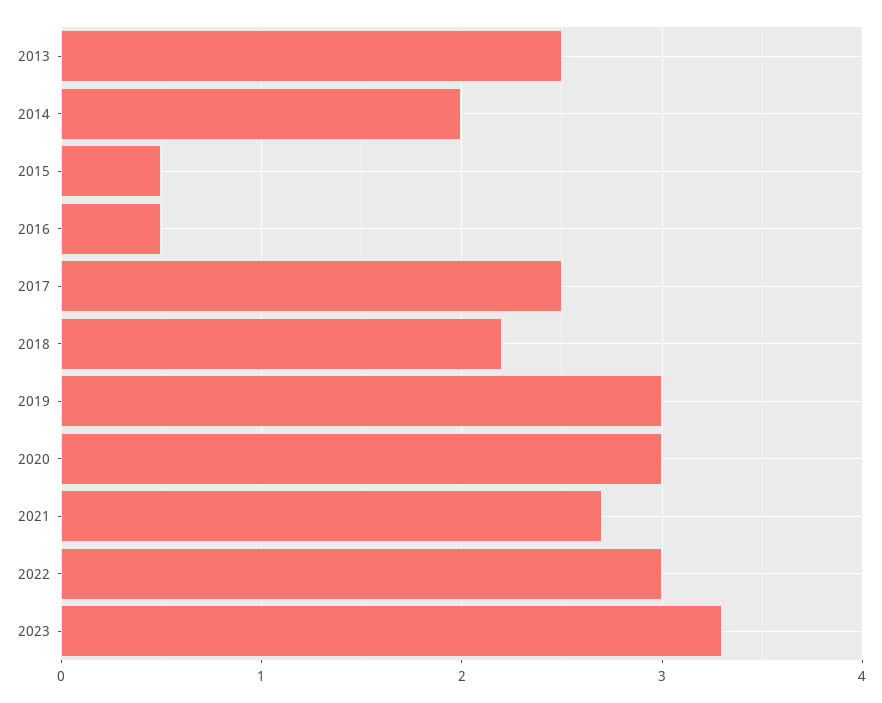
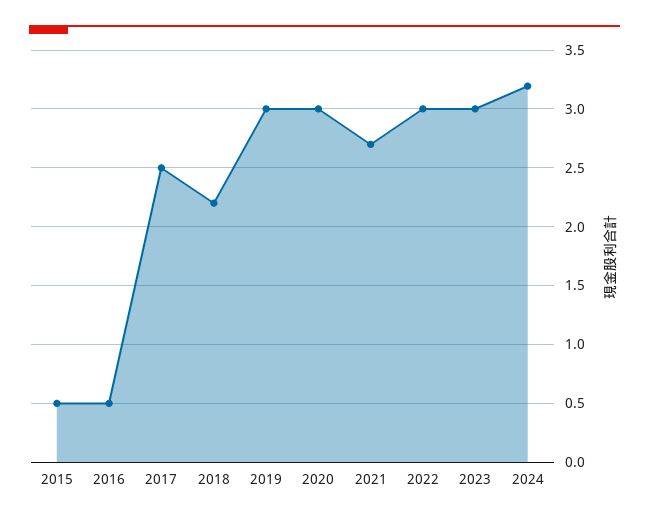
2013: 2.5 -> none
2014: 2 -> none
2023: 3.3 -> 3
2024: none -> 3.2

